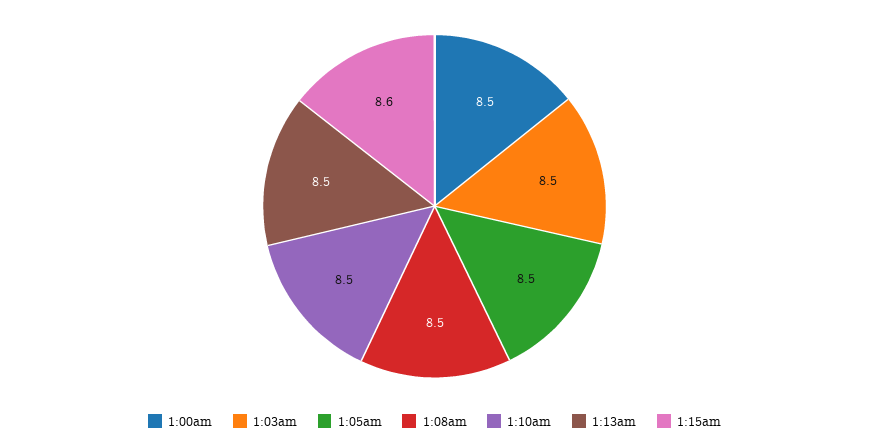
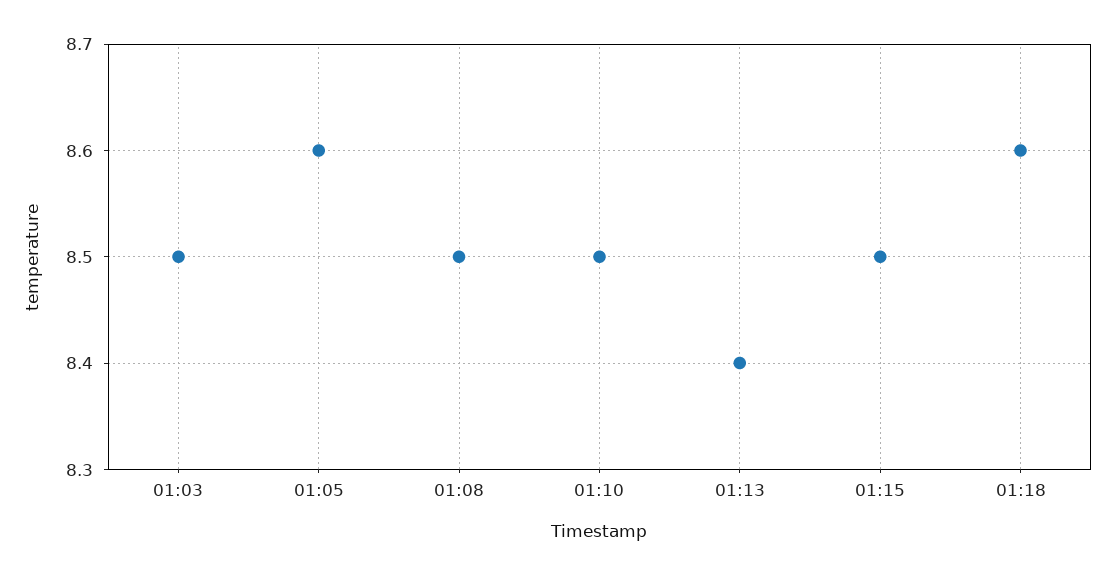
1:00am: 8.5 -> none
1:05am: 8.5 -> 8.6
1:13am: 8.5 -> 8.4
1:15am: 8.6 -> 8.5
01:18: none -> 8.6

